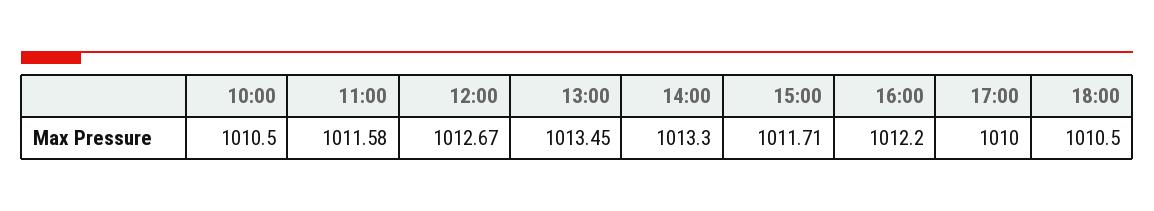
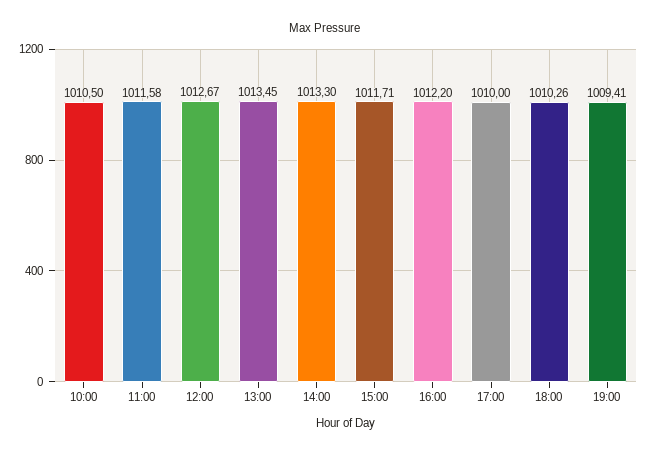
18:00: 1010.5 -> 1010.26
19:00: none -> 1009.41

